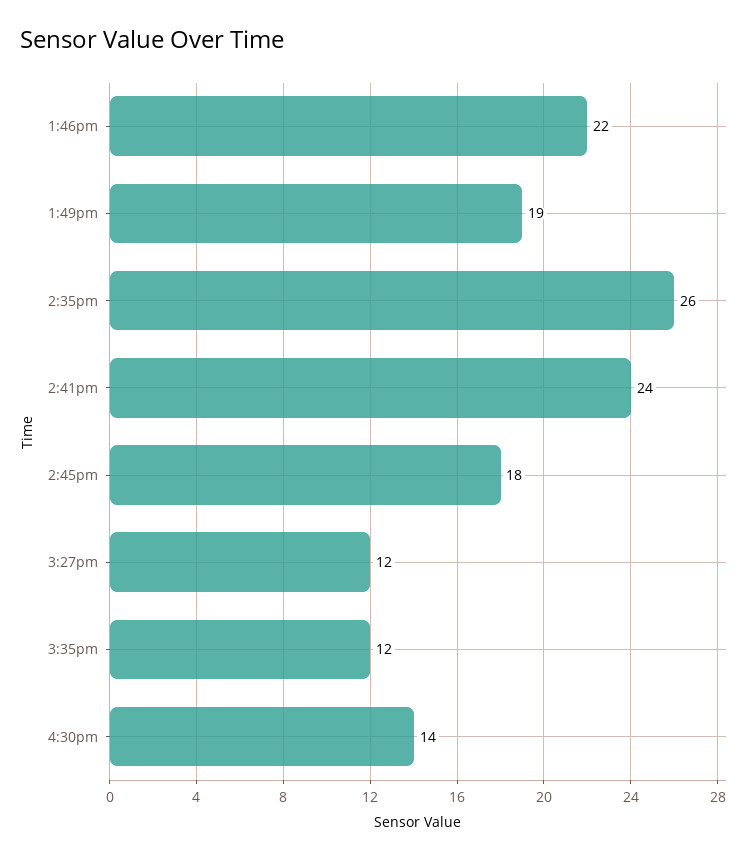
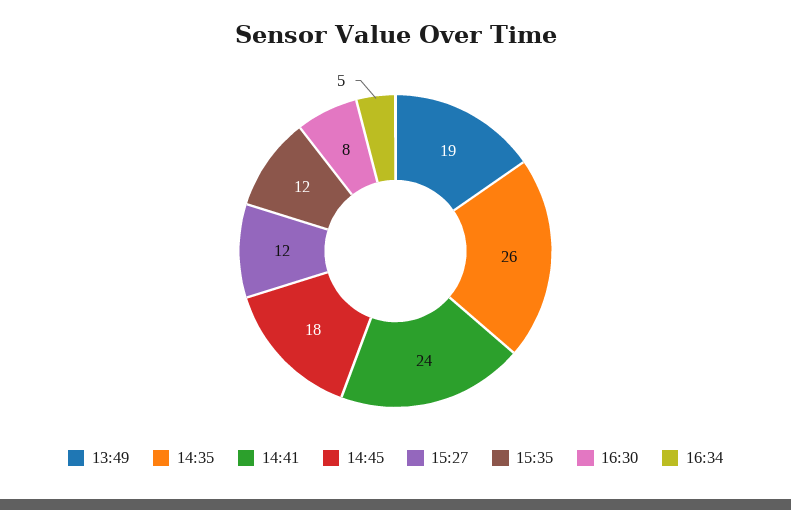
1:46pm: 22 -> none
4:30pm: 14 -> 8
16:34: none -> 5

